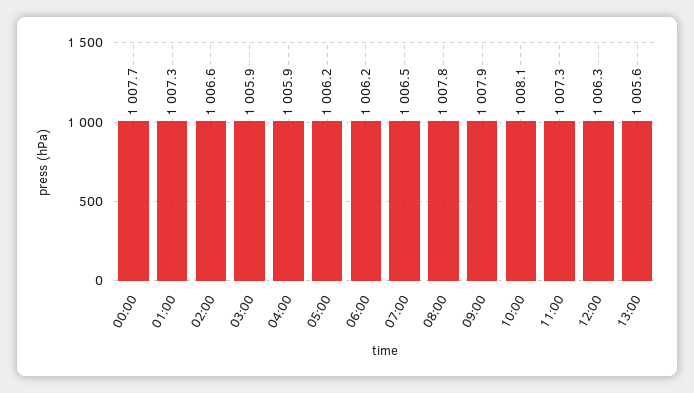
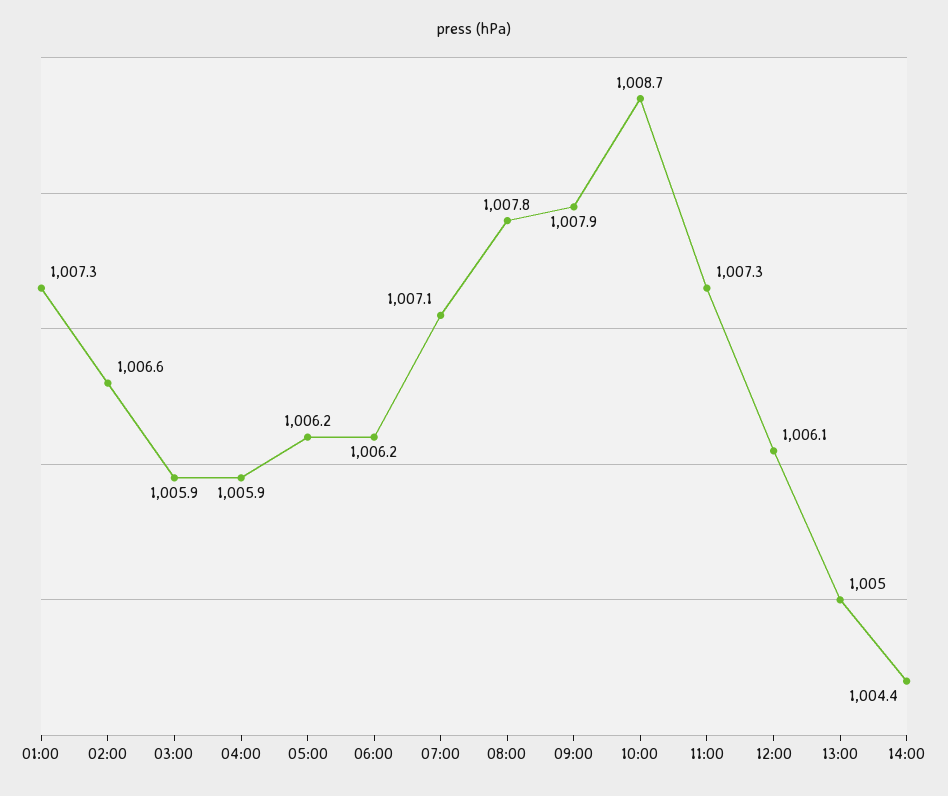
00:00: 1007.7 -> none
07:00: 1006.5 -> 1007.1
10:00: 1008.1 -> 1008.7
12:00: 1006.3 -> 1006.1
13:00: 1005.6 -> 1005
14:00: none -> 1004.4

